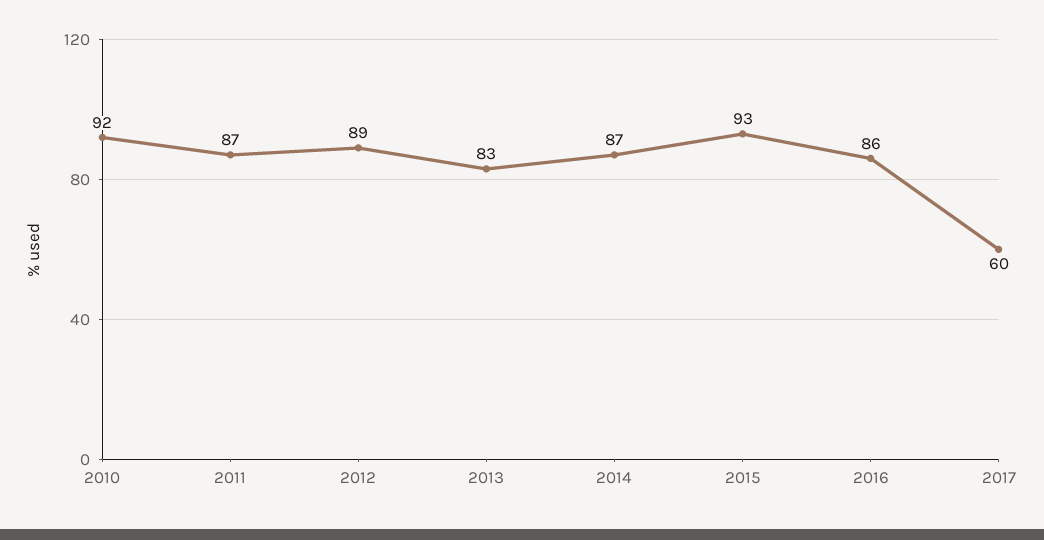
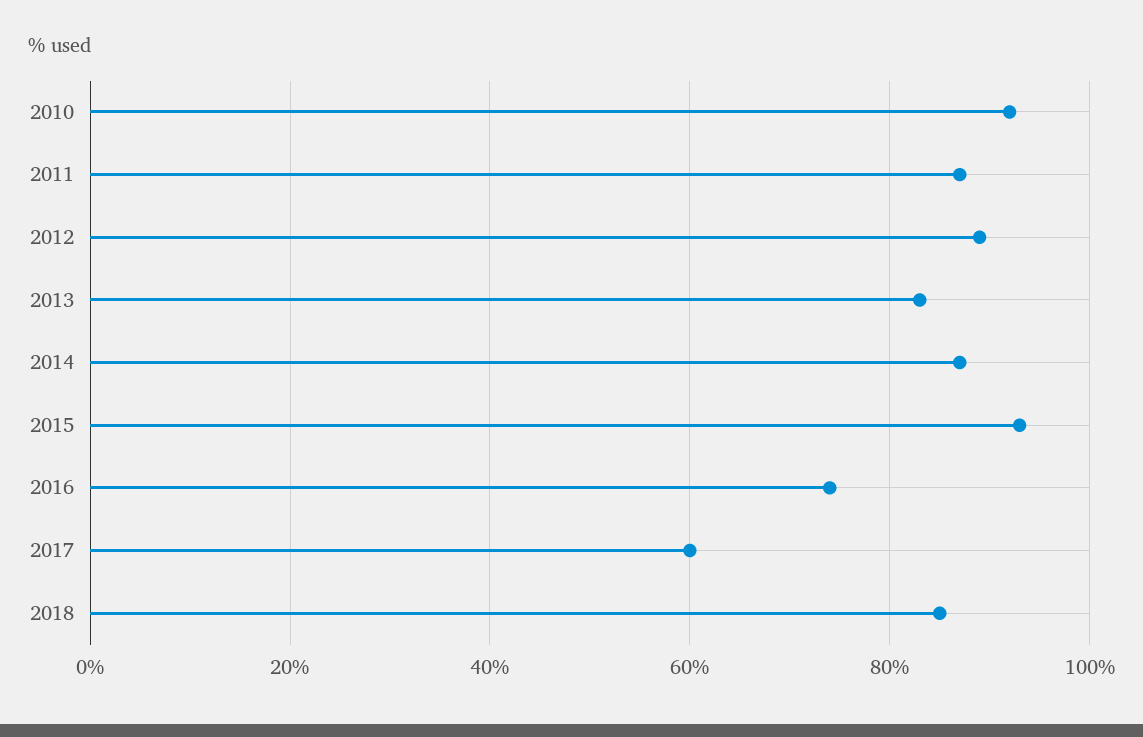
2016: 86 -> 75
2018: none -> 85

